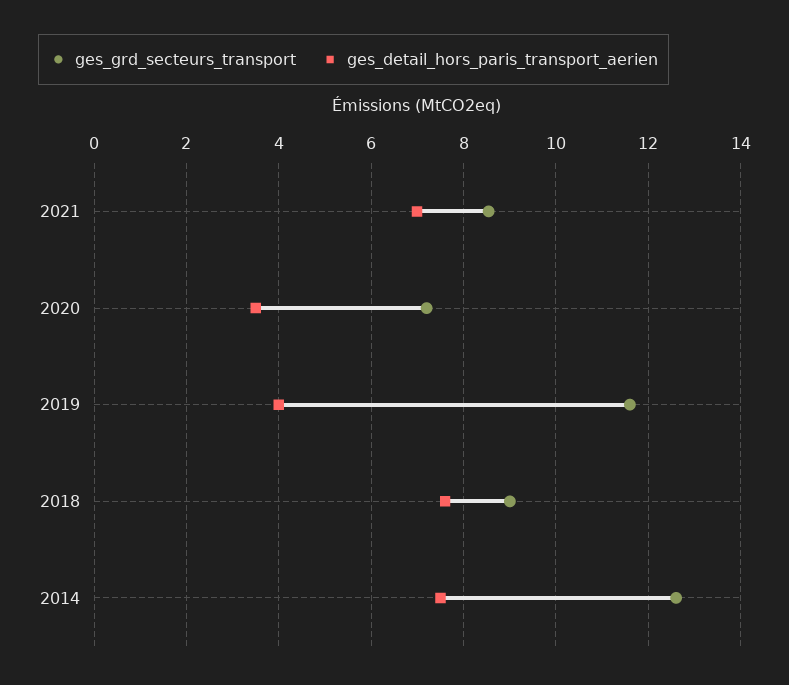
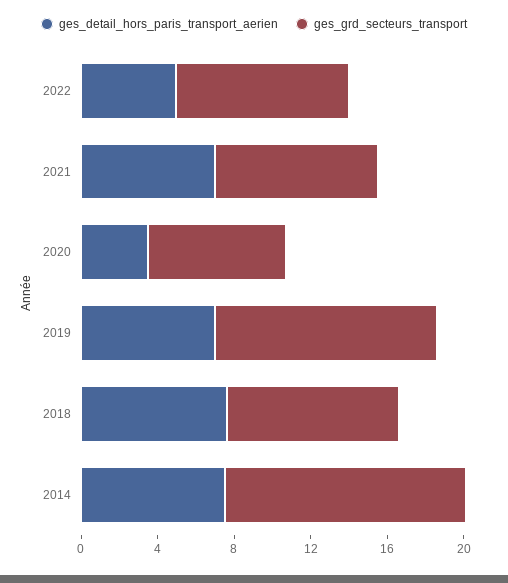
ges_detail_hors_paris_transport_aerien, 2019: 4 -> 7
ges_detail_hors_paris_transport_aerien, 2022: none -> 5
ges_grd_secteurs_transport, 2022: none -> 9

